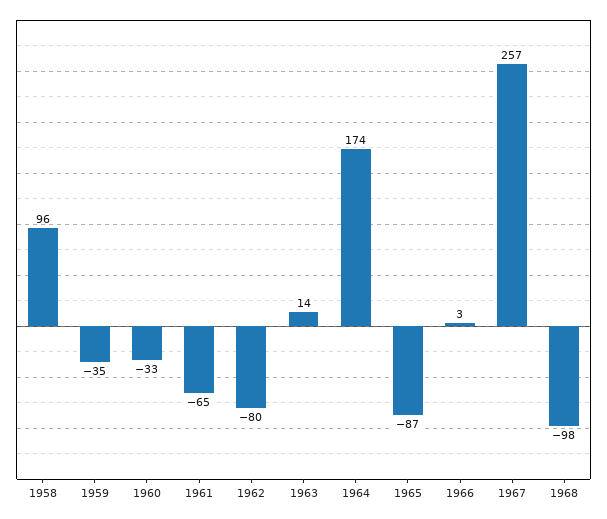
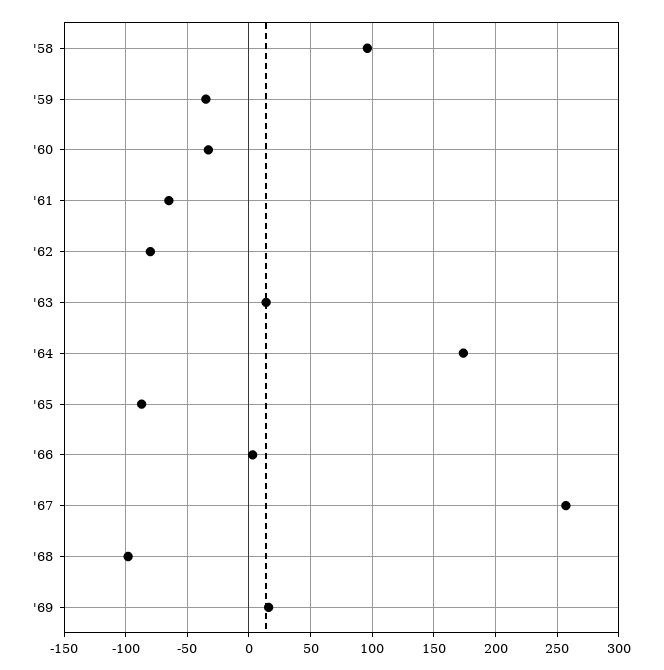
'69: none -> 15

